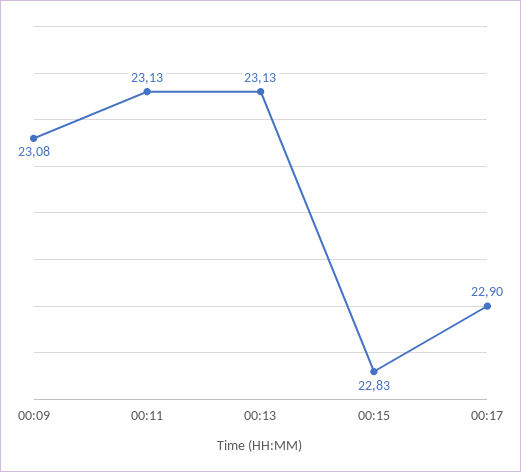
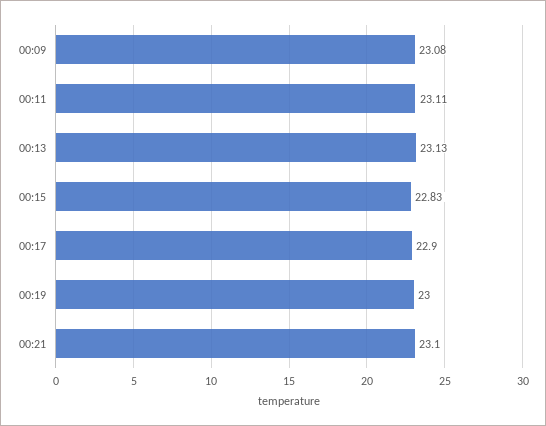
00:11: 23.13 -> 23.11
00:19: none -> 23
00:21: none -> 23.1

